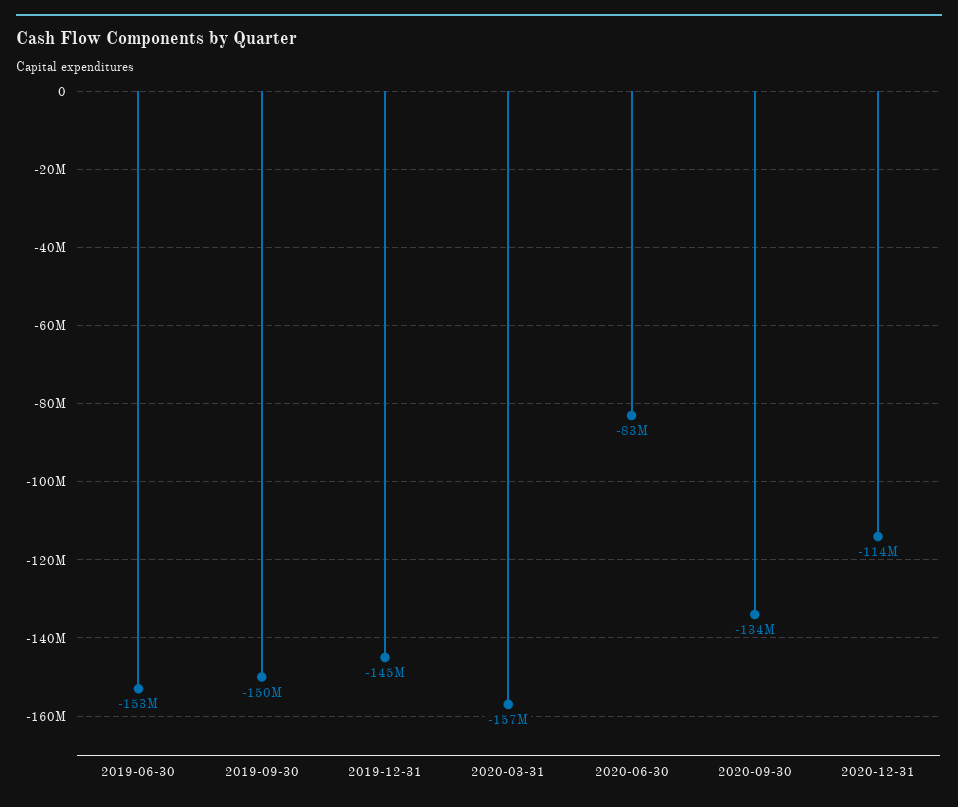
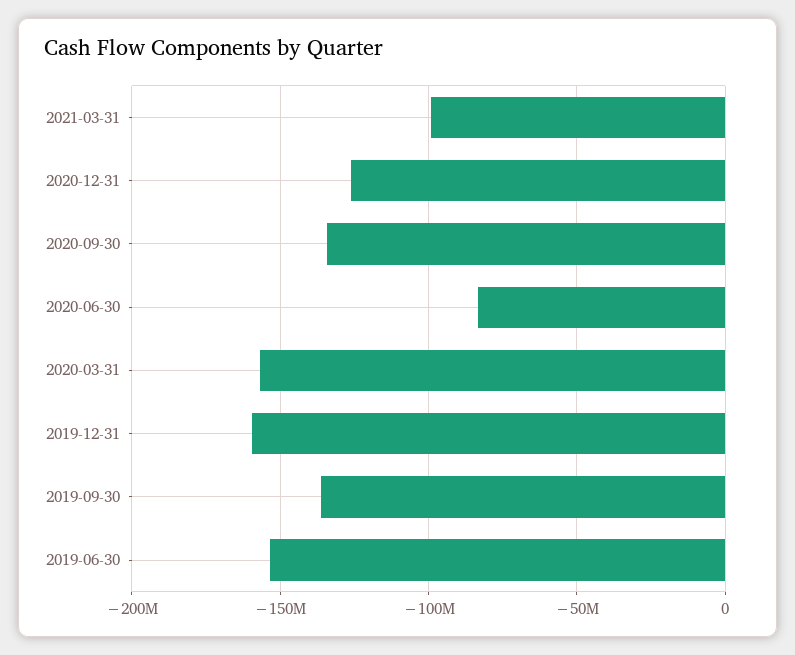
2019-09-30: -150000000 -> -135000000
2019-12-31: -145000000 -> -160000000
2020-12-31: -114000000 -> -125000000
2021-03-31: none -> -100000000

